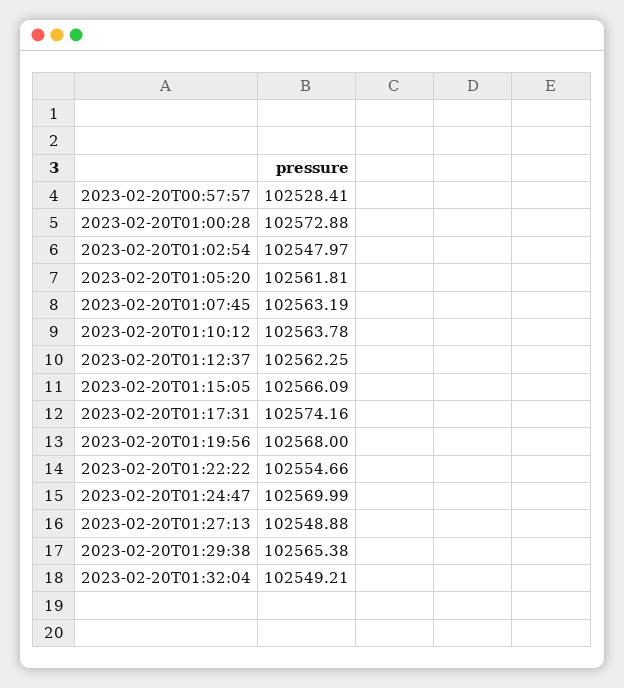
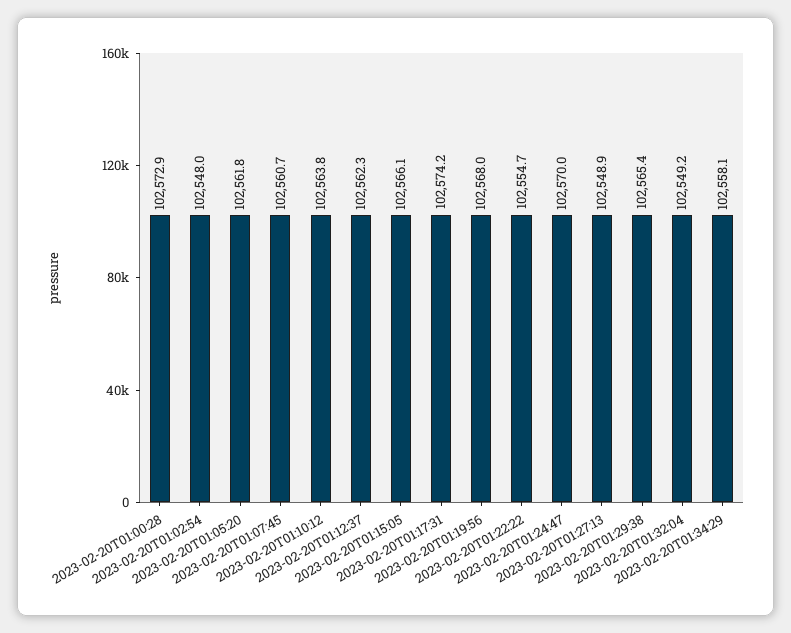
2023-02-20T00:57:57: 102528.41 -> none
2023-02-20T01:07:45: 102563.19 -> 102560.7
2023-02-20T01:34:29: none -> 102558.1

